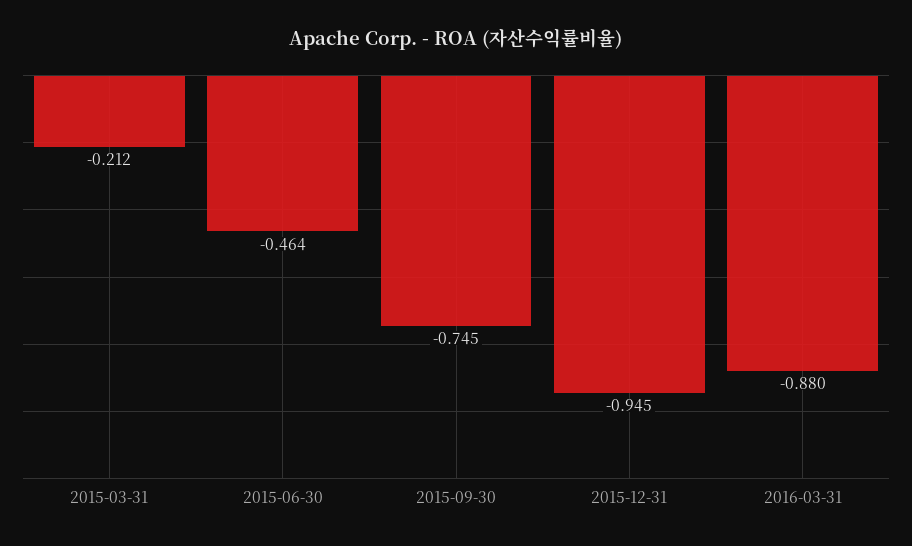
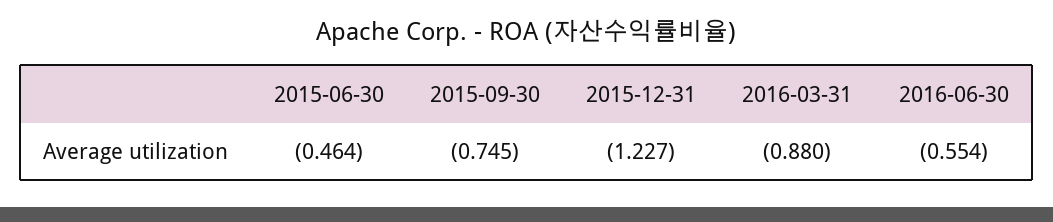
2015-03-31: -0.212 -> none
2015-12-31: -0.945 -> -1.227
2016-06-30: none -> -0.554

